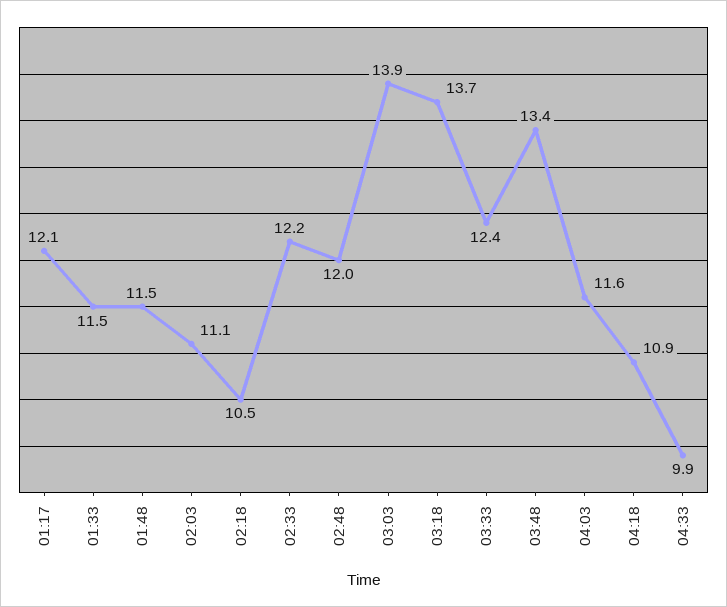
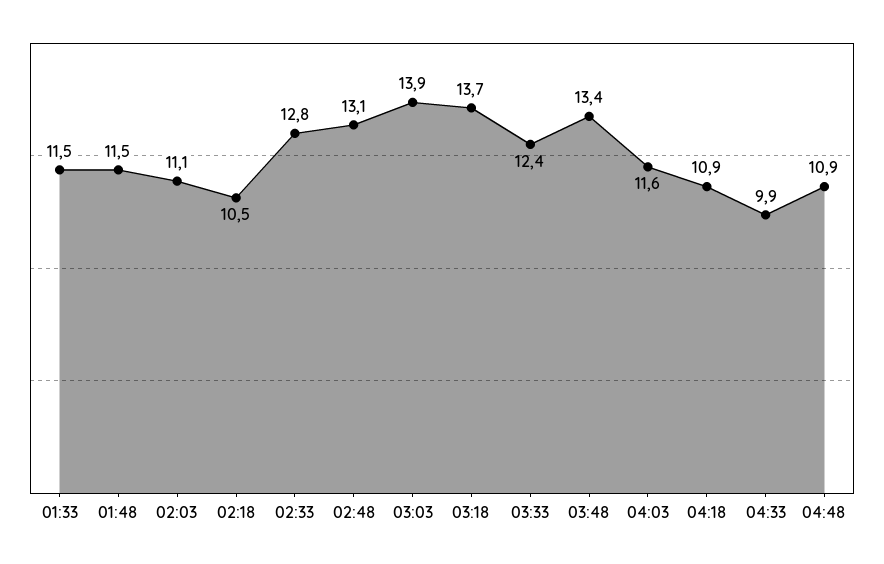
01:17: 12.1 -> none
02:33: 12.2 -> 12.8
02:48: 12 -> 13.1
04:48: none -> 10.9

